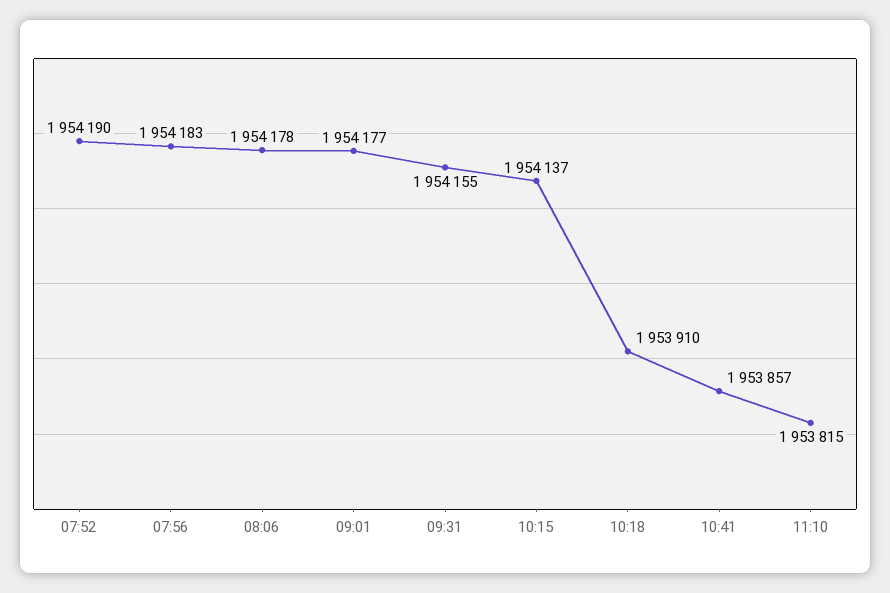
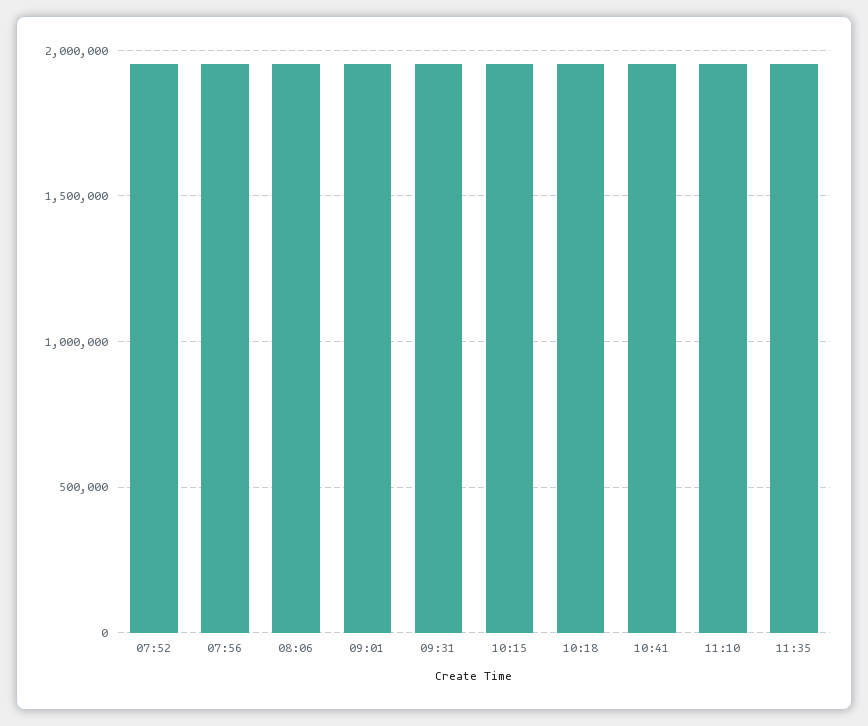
11:35: none -> 1950000

